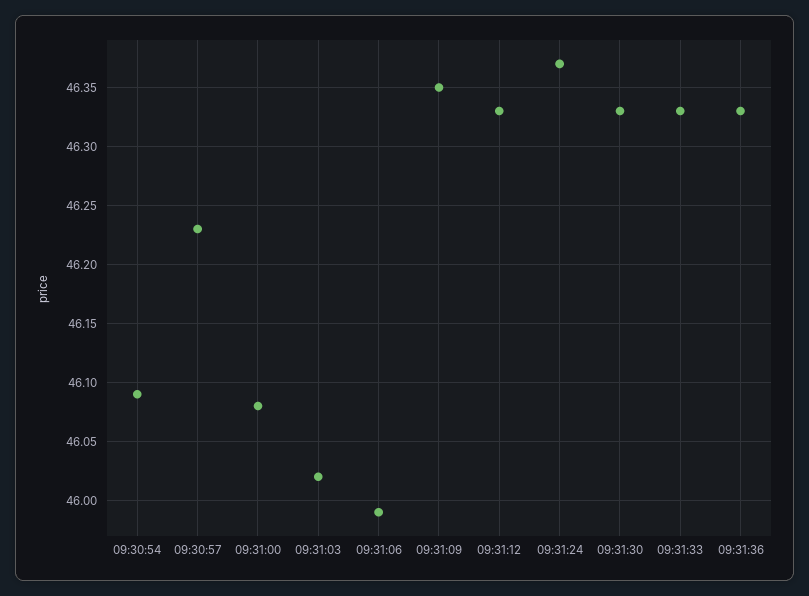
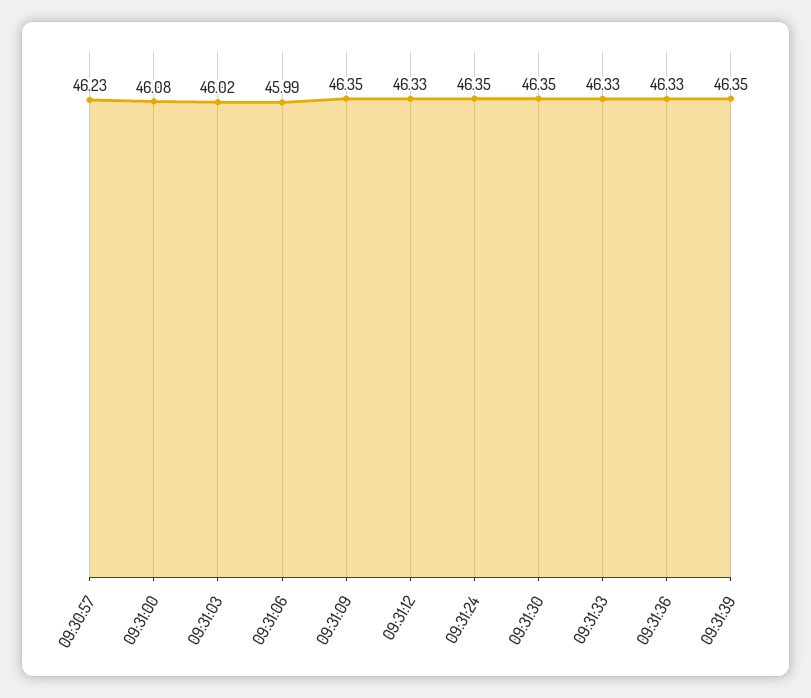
09:30:54: 46.09 -> none
09:31:24: 46.37 -> 46.35
09:31:30: 46.33 -> 46.35
09:31:39: none -> 46.35

